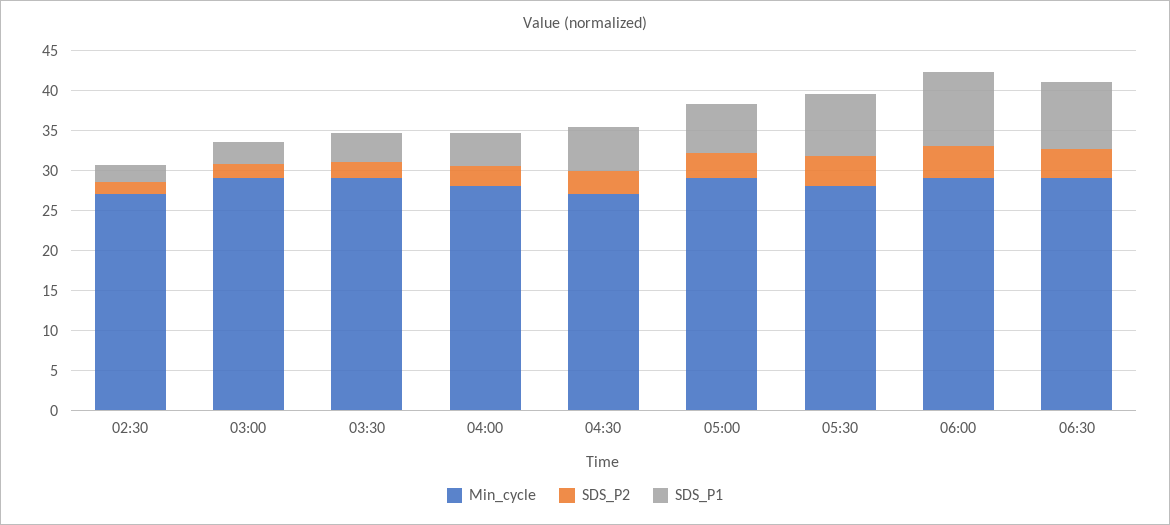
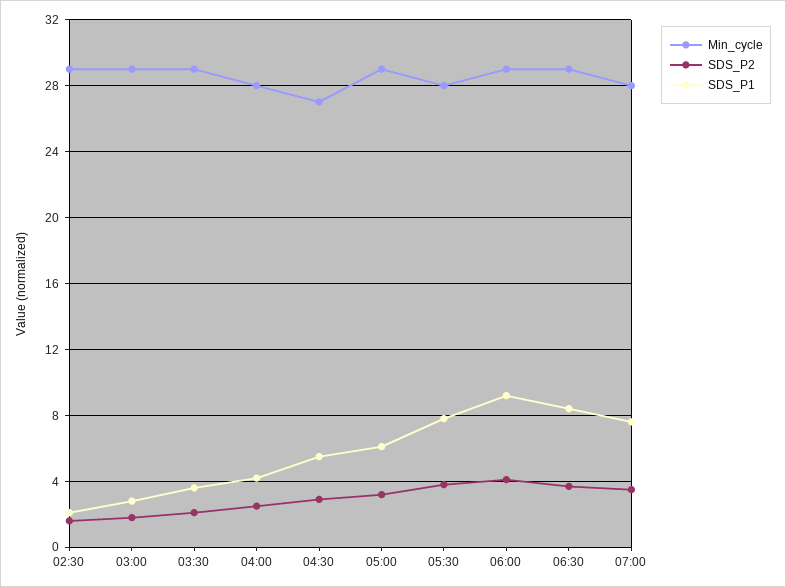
Min_cycle, 02:30: 27 -> 29
Min_cycle, 07:00: none -> 28
SDS_P2, 07:00: none -> 3.5
SDS_P1, 07:00: none -> 7.5

